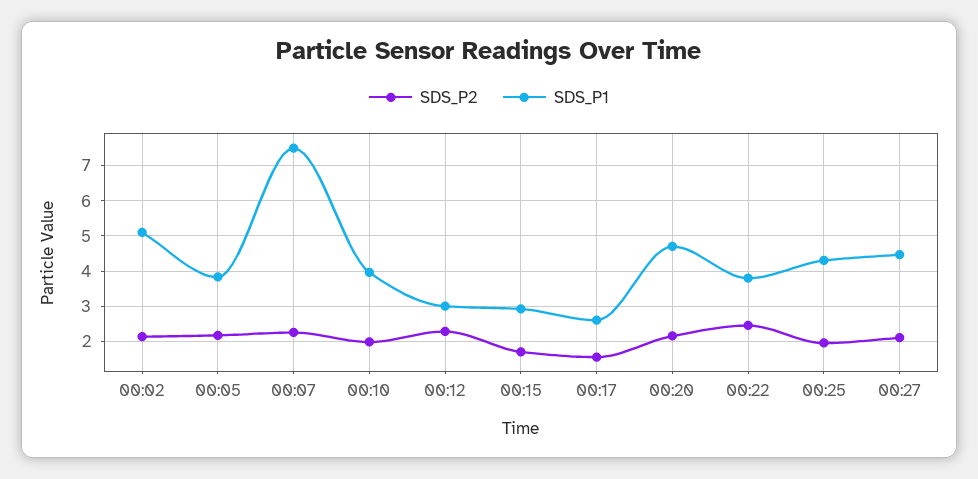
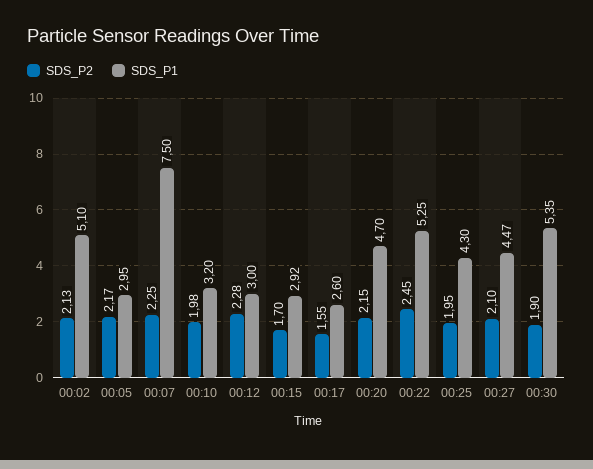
SDS_P1, 00:05: 3.8 -> 2.95
SDS_P1, 00:10: 4 -> 3.2
SDS_P1, 00:22: 3.8 -> 5.25
SDS_P2, 00:30: none -> 1.9
SDS_P1, 00:30: none -> 5.35

